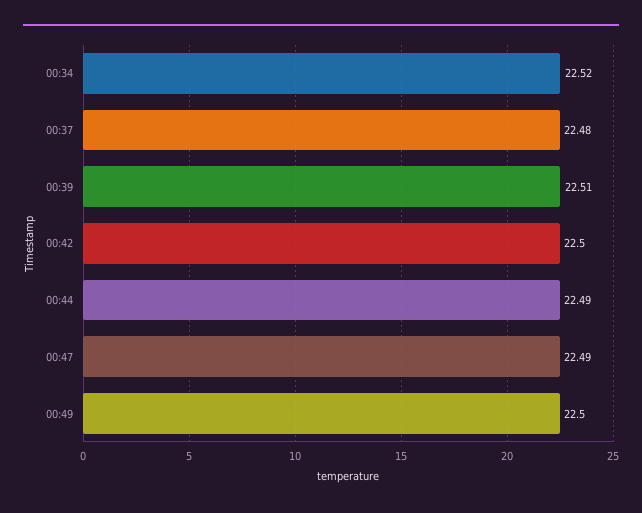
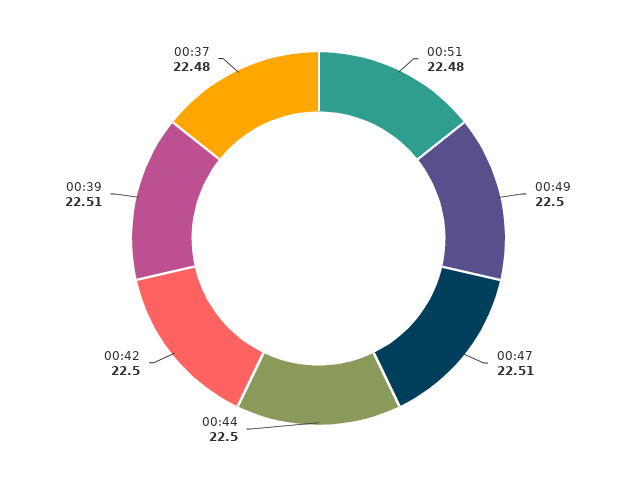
00:34: 22.52 -> none
00:44: 22.49 -> 22.5
00:47: 22.49 -> 22.51
00:51: none -> 22.48

